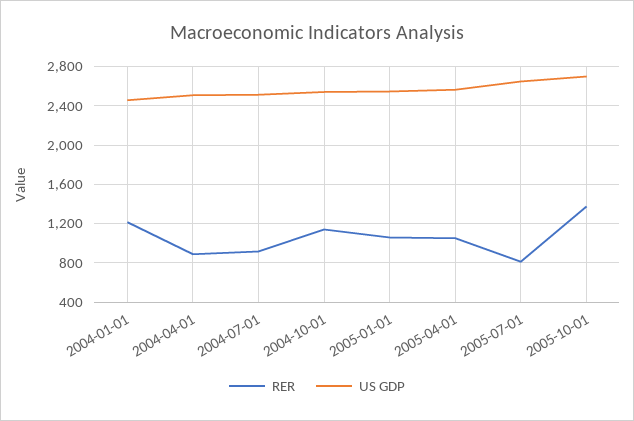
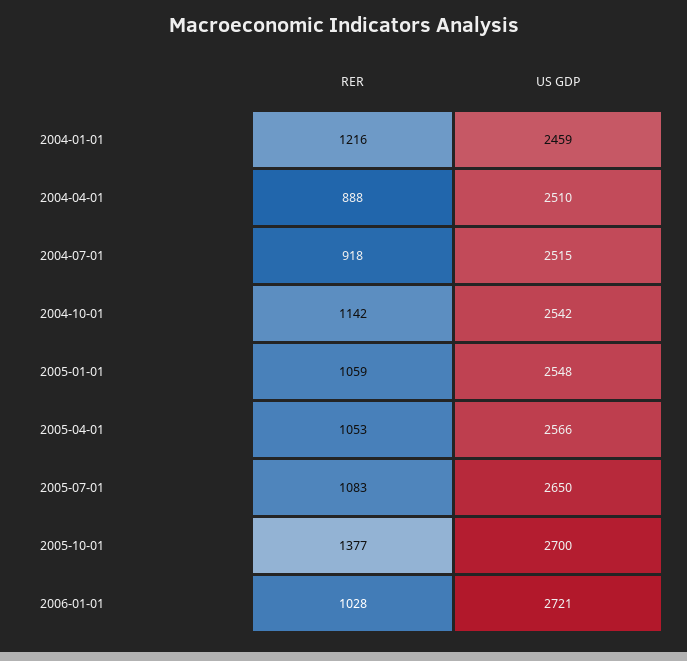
RER, 2005-07-01: 800 -> 1083
RER, 2006-01-01: none -> 1028
US GDP, 2006-01-01: none -> 2721

